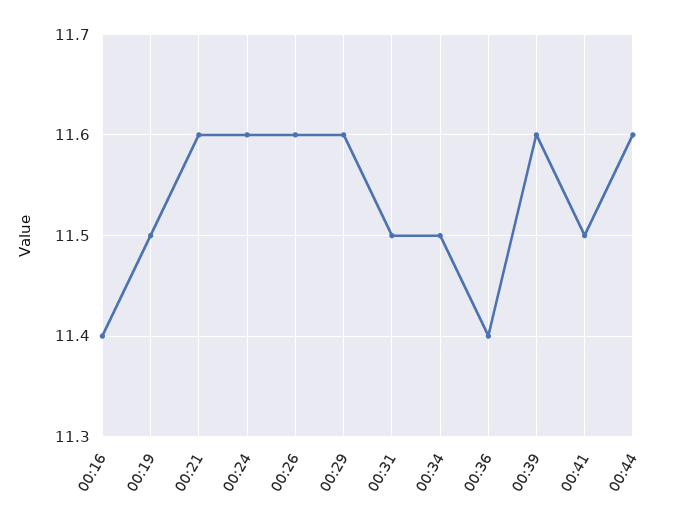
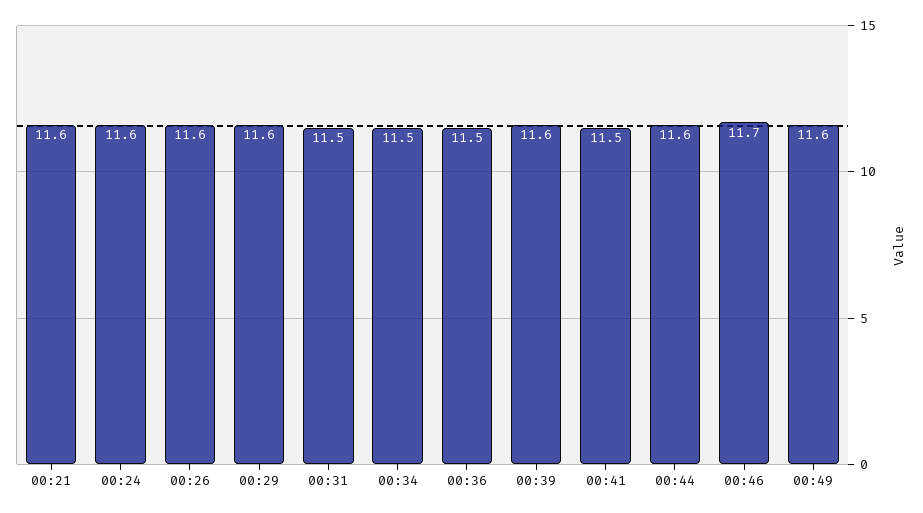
00:16: 11.4 -> none
00:19: 11.5 -> none
00:36: 11.4 -> 11.5
00:46: none -> 11.7
00:49: none -> 11.6

